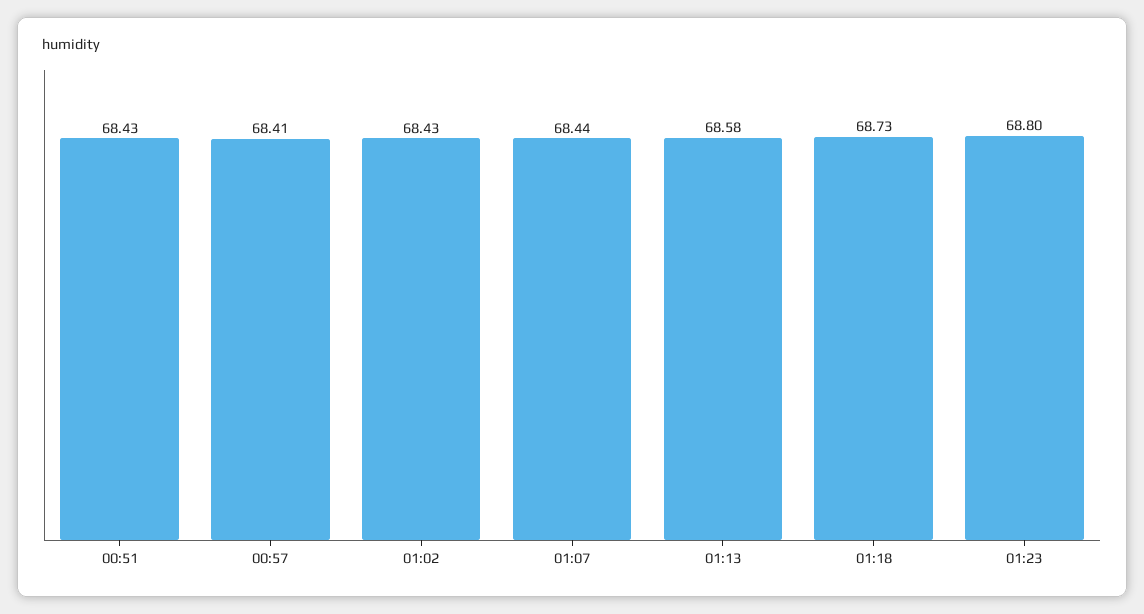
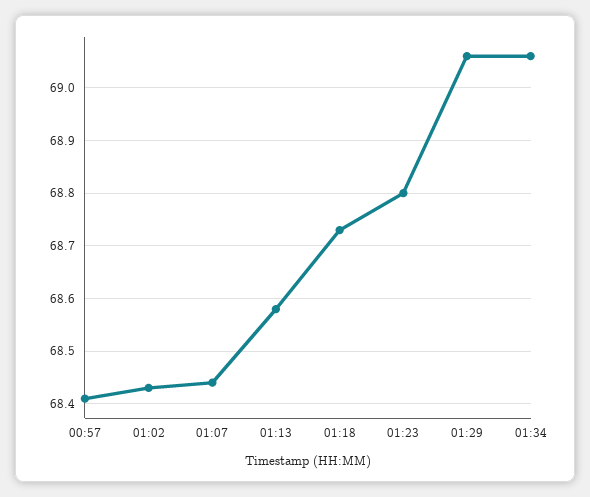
00:51: 68.43 -> none
01:29: none -> 69.05
01:34: none -> 69.05

